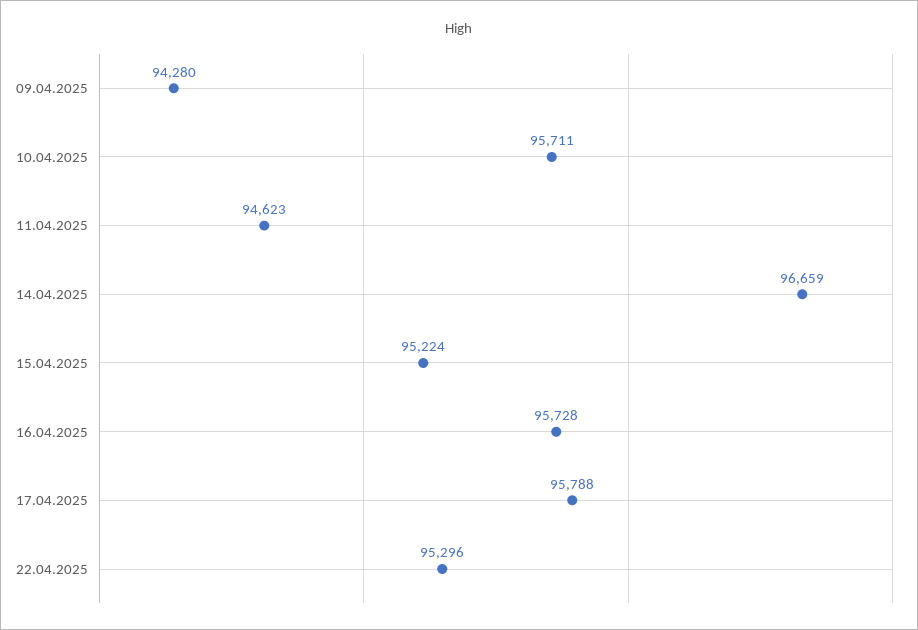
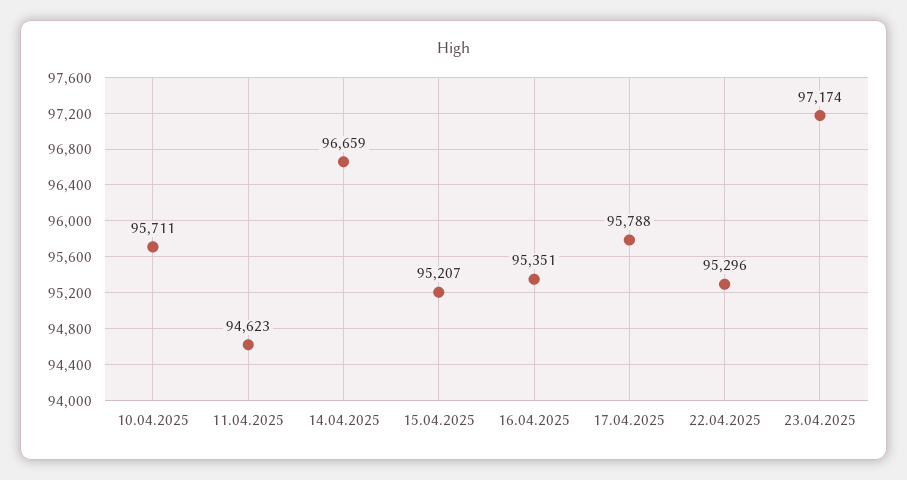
09.04.2025: 94280 -> none
15.04.2025: 95224 -> 95207
16.04.2025: 95728 -> 95351
23.04.2025: none -> 97174

